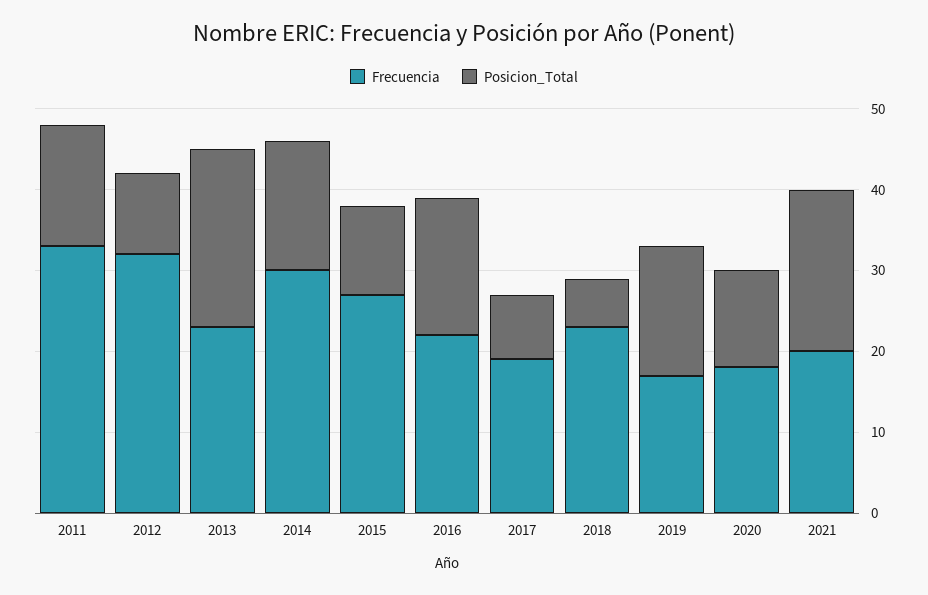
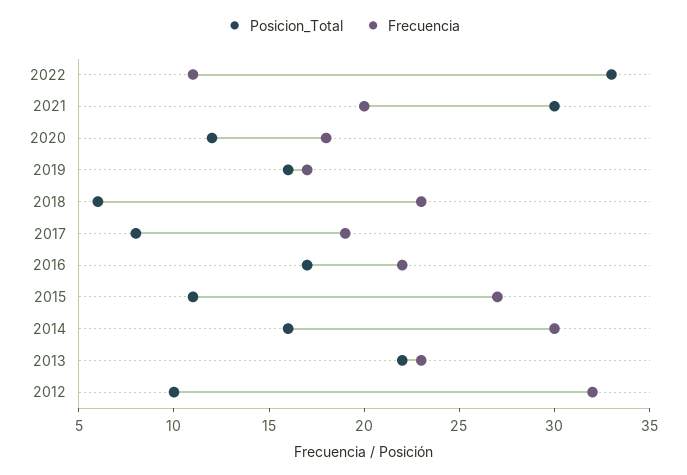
Frecuencia, 2011: 33 -> none
Posicion_Total, 2011: 15 -> none
Posicion_Total, 2021: 20 -> 30
Posicion_Total, 2022: none -> 33
Frecuencia, 2022: none -> 11

